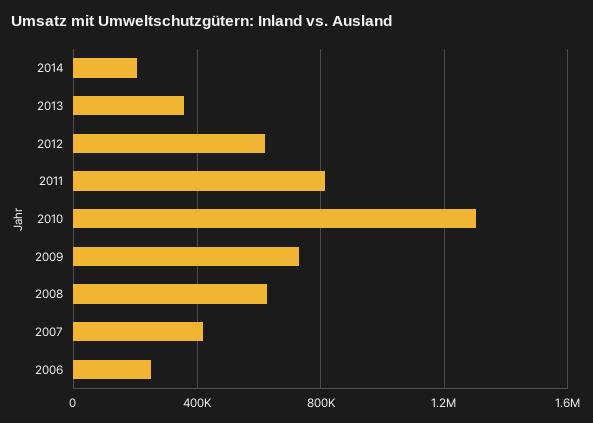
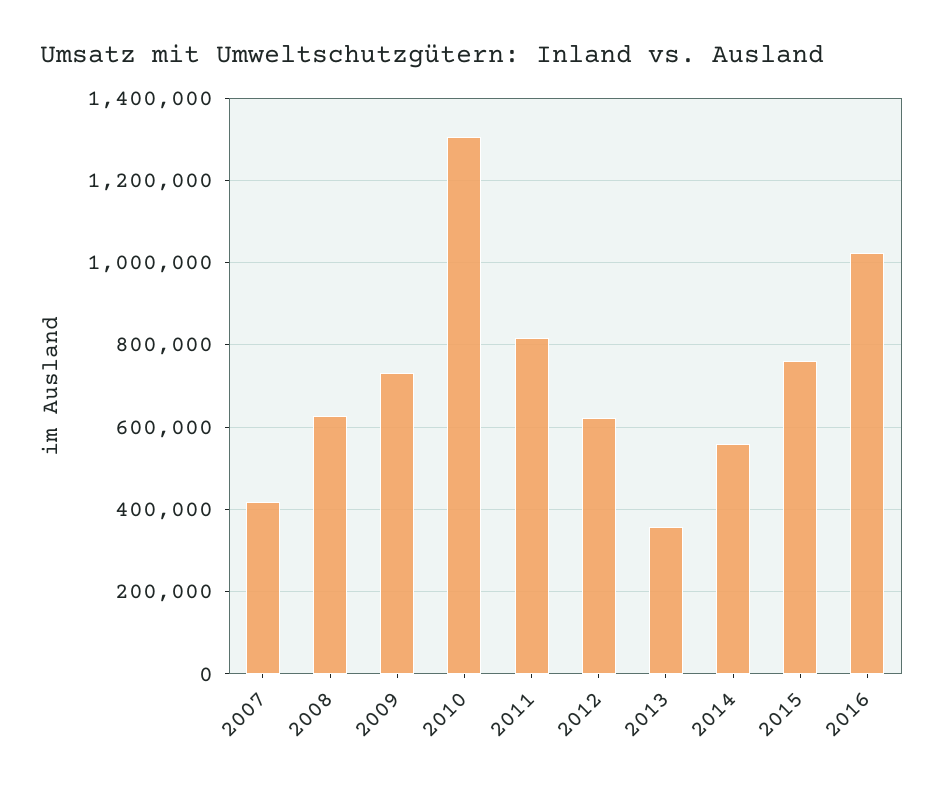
2014: 200000 -> 560000
2006: 250000 -> none
2015: none -> 760000
2016: none -> 1020000

